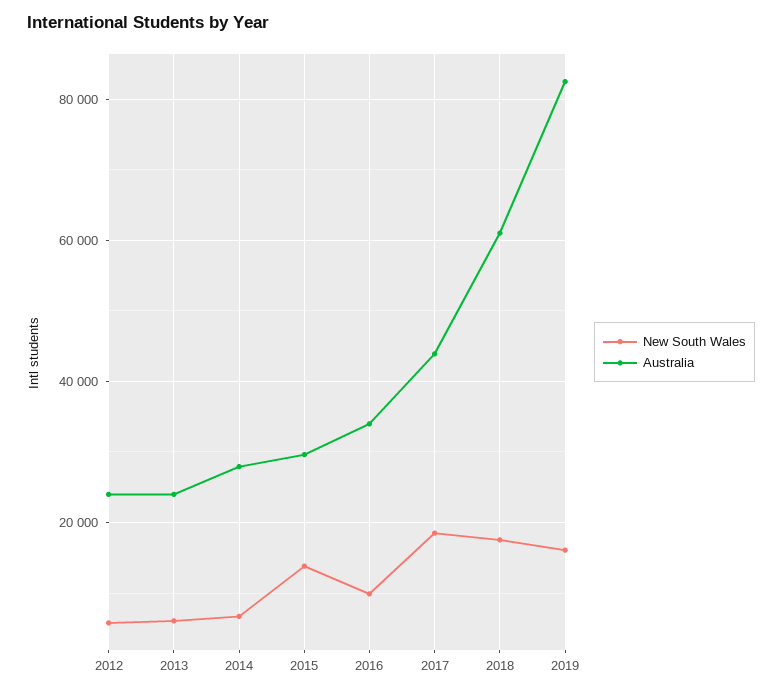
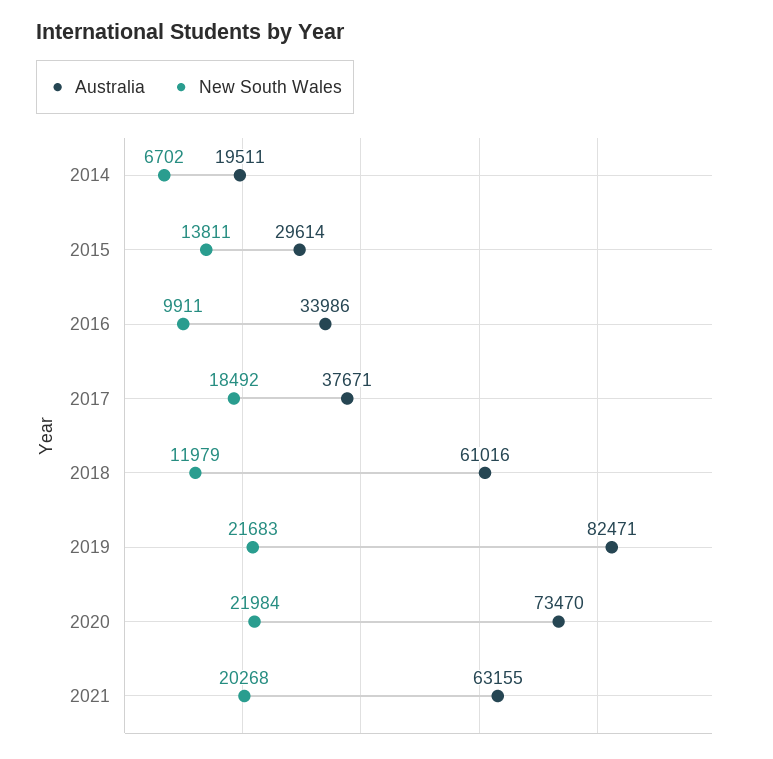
New South Wales, 2012: 6000 -> none
Australia, 2012: 24000 -> none
New South Wales, 2013: 6000 -> none
Australia, 2013: 24000 -> none
Australia, 2014: 28000 -> 19511
Australia, 2017: 44000 -> 37671
New South Wales, 2018: 18000 -> 11979
New South Wales, 2019: 16000 -> 21683
Australia, 2020: none -> 73470
New South Wales, 2020: none -> 21984
Australia, 2021: none -> 63155
New South Wales, 2021: none -> 20268

